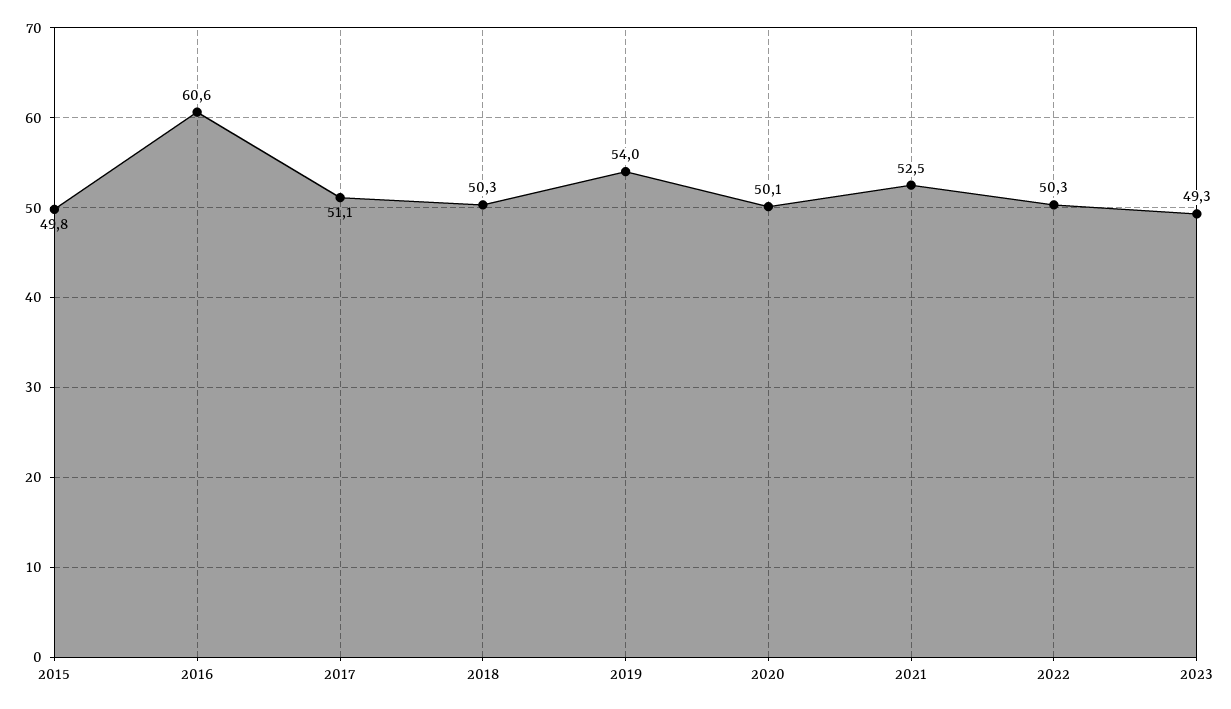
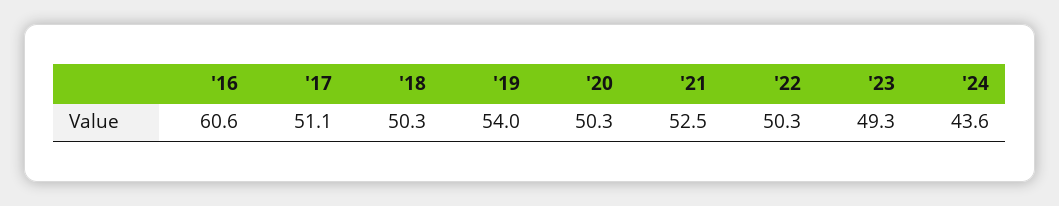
2015: 49.8 -> none
2020: 50.1 -> 50.3
'24: none -> 43.6

